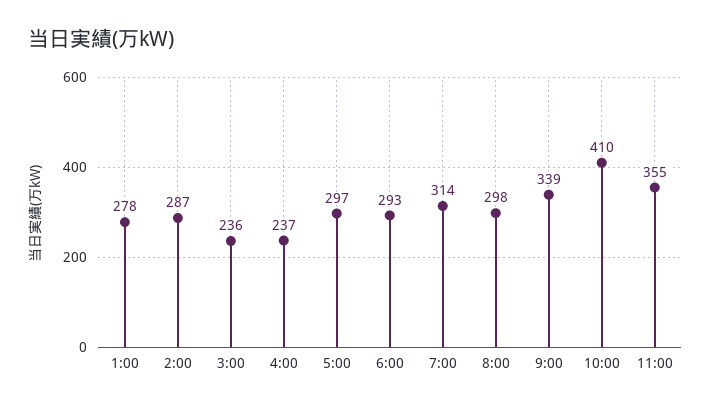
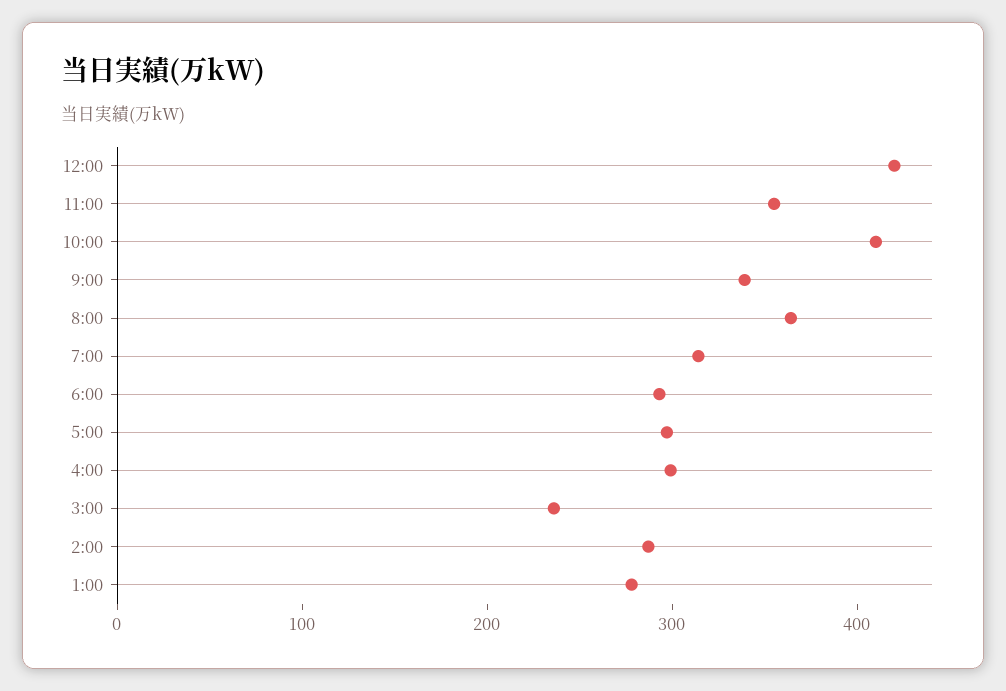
4:00: 237 -> 300
8:00: 298 -> 360
12:00: none -> 420

